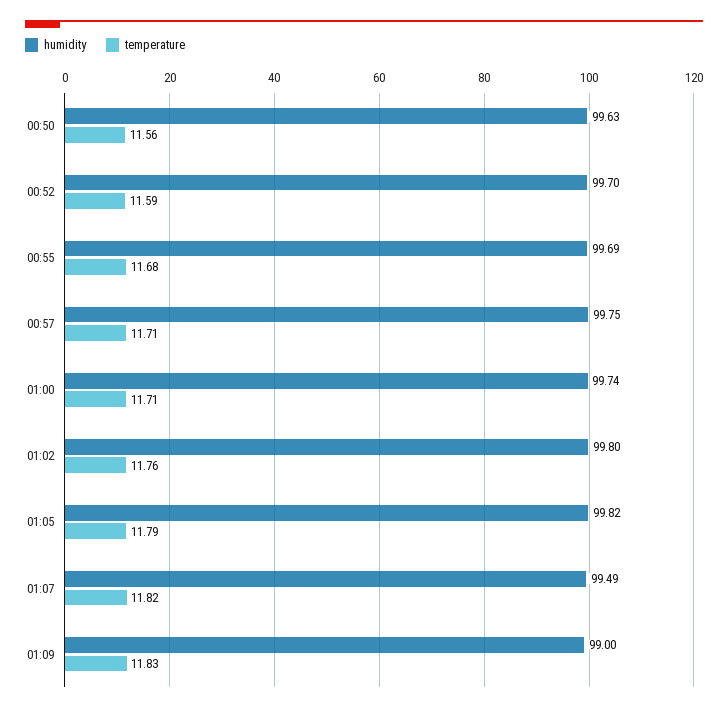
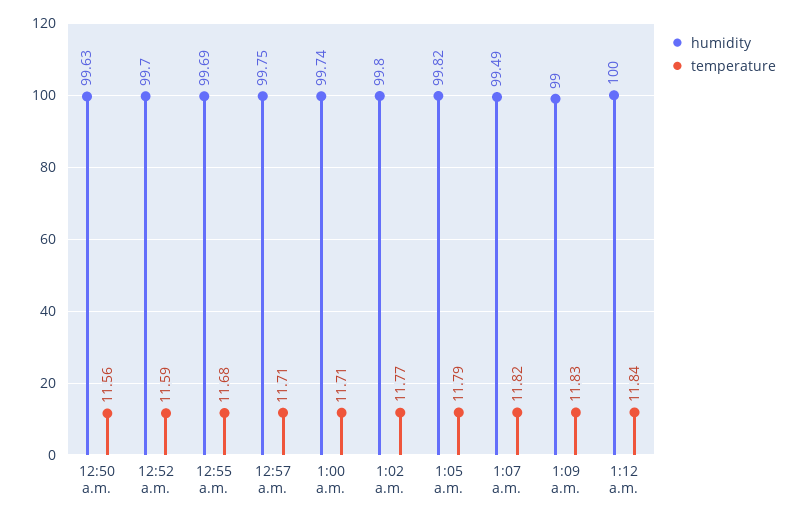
temperature, 01:02: 11.76 -> 11.77
humidity, 1:12 a.m.: none -> 100
temperature, 1:12 a.m.: none -> 11.84

